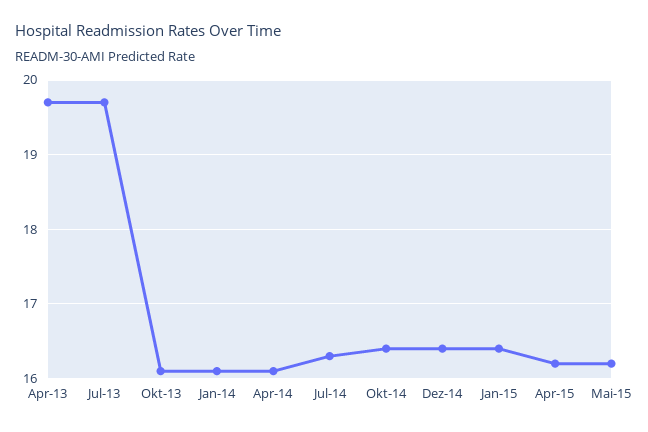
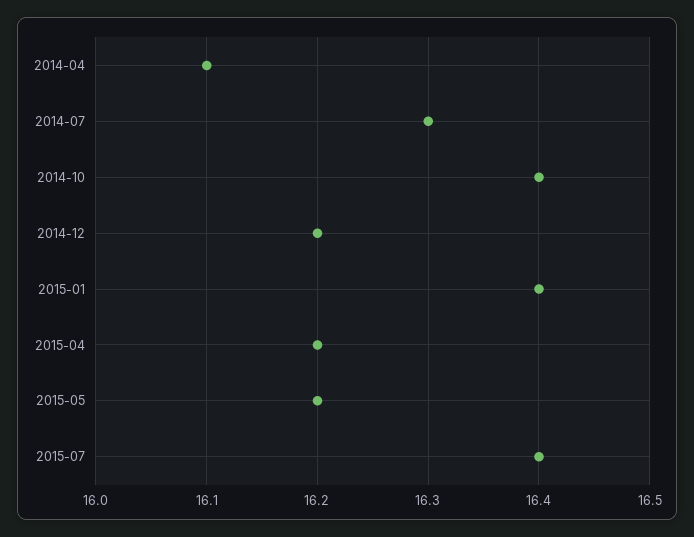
Apr-13: 19.7 -> none
Jul-13: 19.7 -> none
Okt-13: 16.1 -> none
Jan-14: 16.1 -> none
Dez-14: 16.4 -> 16.2
2015-07: none -> 16.4

